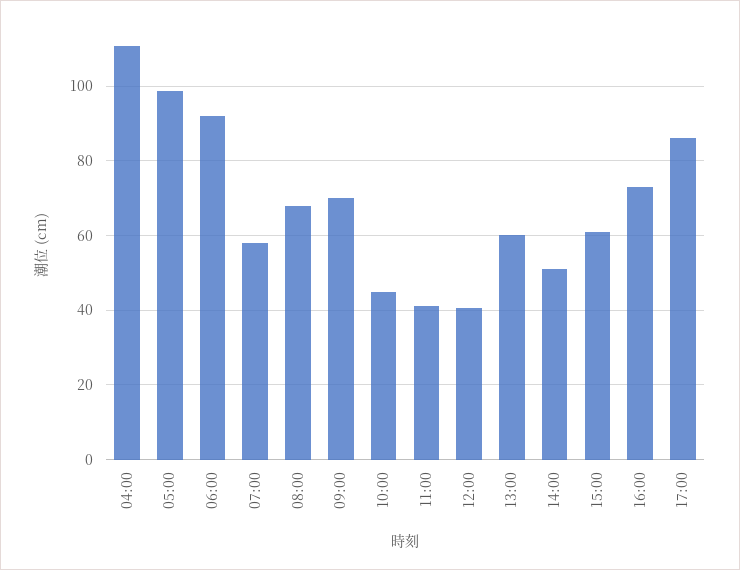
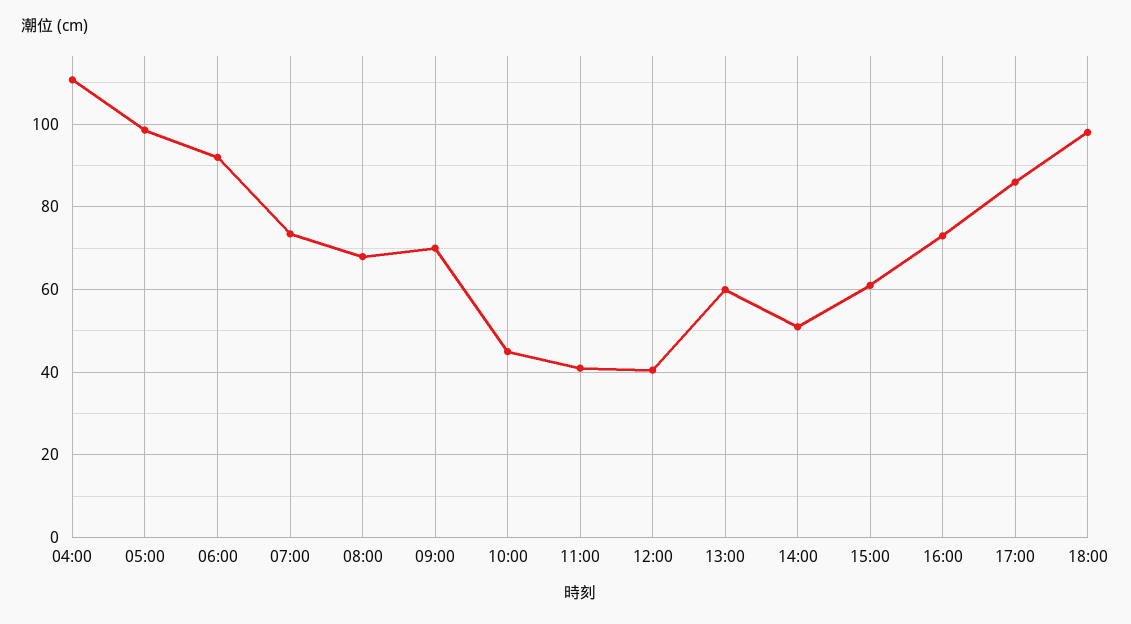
07:00: 58 -> 74
18:00: none -> 98

